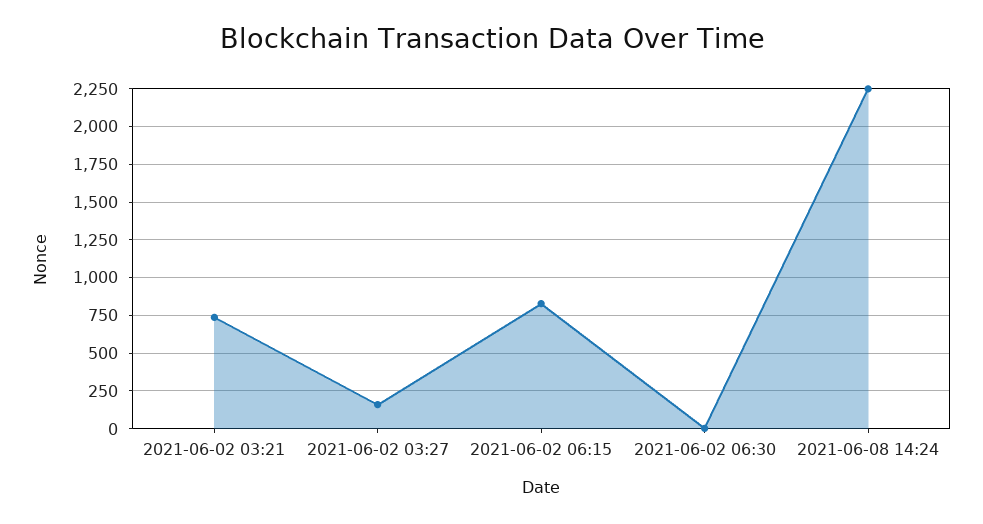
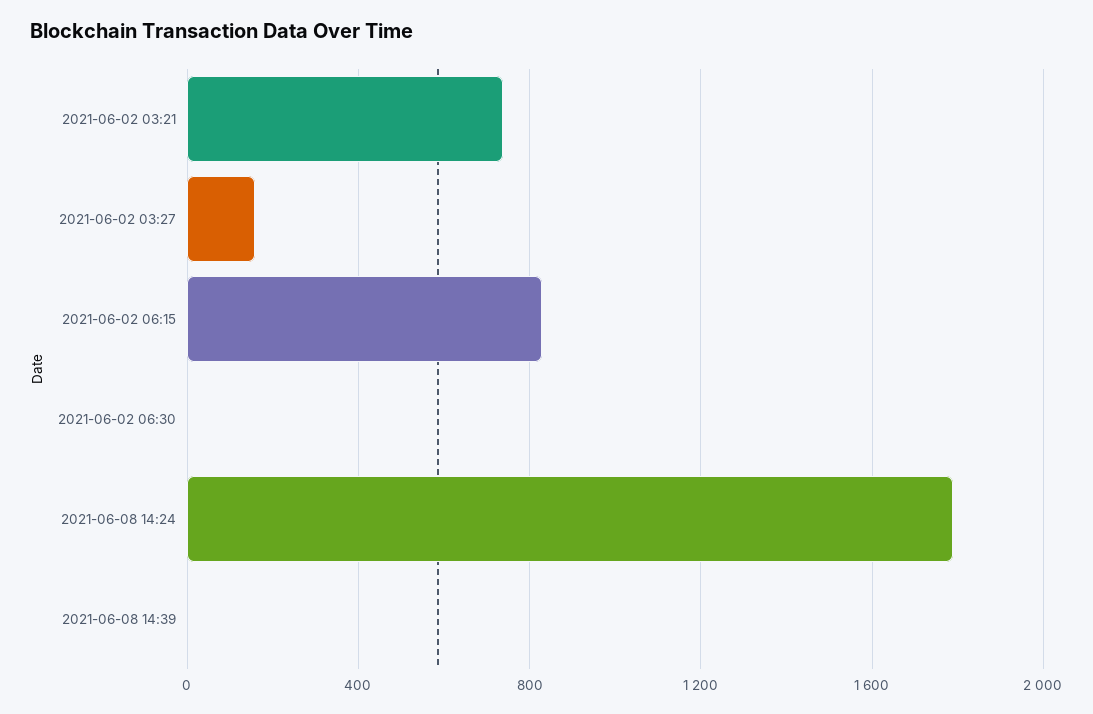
2021-06-08 14:24: 2250 -> 1800
2021-06-08 14:39: none -> 0

